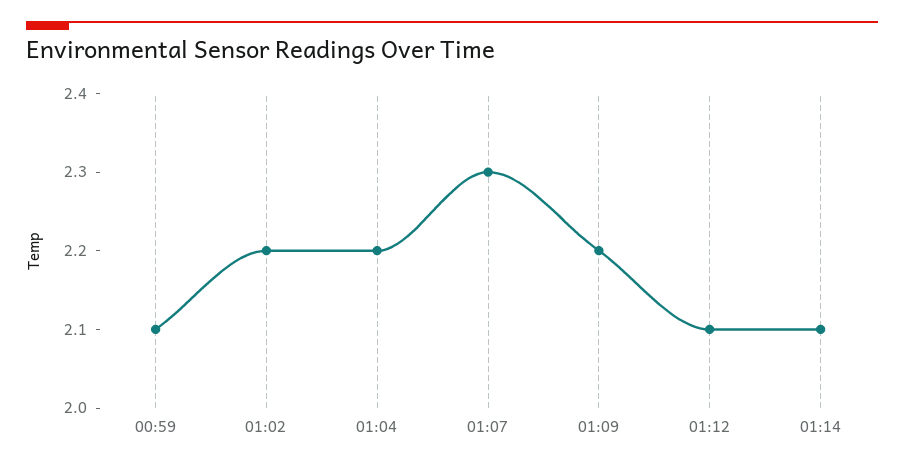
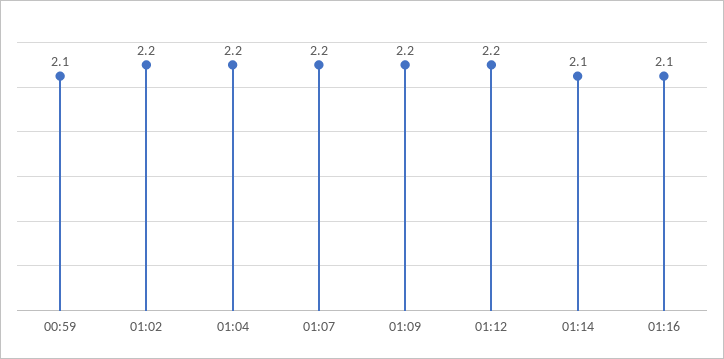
01:07: 2.3 -> 2.2
01:12: 2.1 -> 2.2
01:16: none -> 2.1

